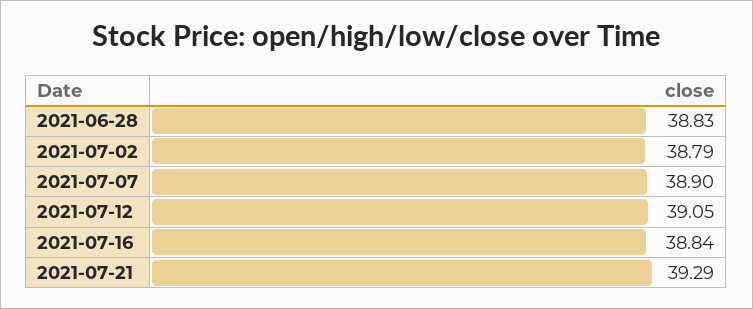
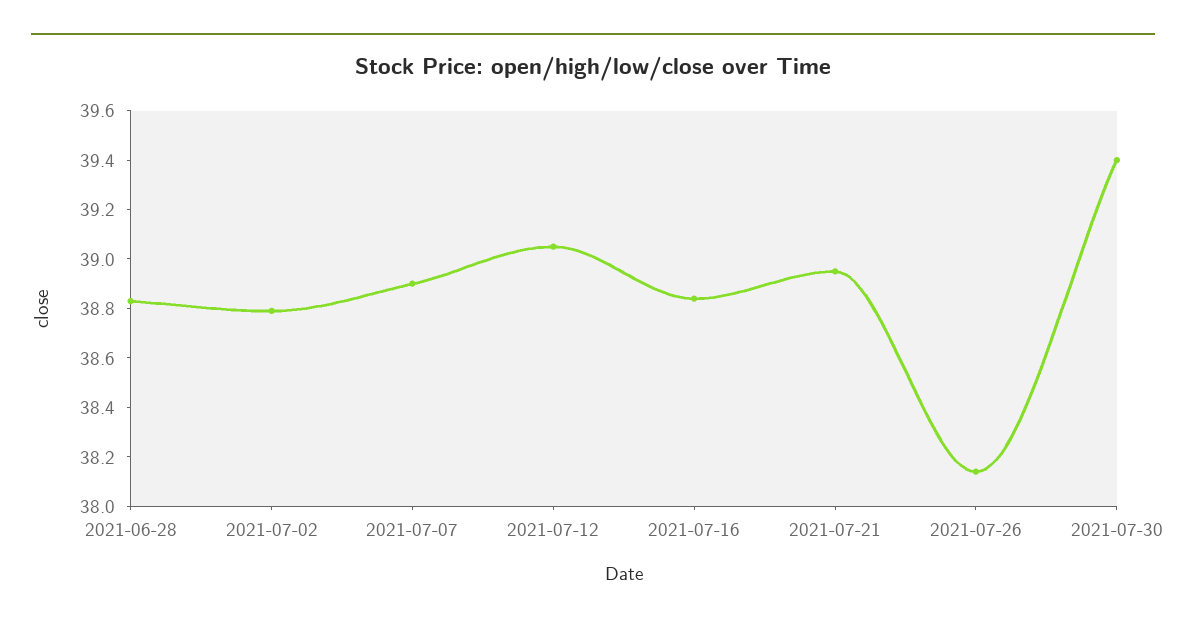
2021-07-21: 39.29 -> 38.95
2021-07-26: none -> 38.15
2021-07-30: none -> 39.4

